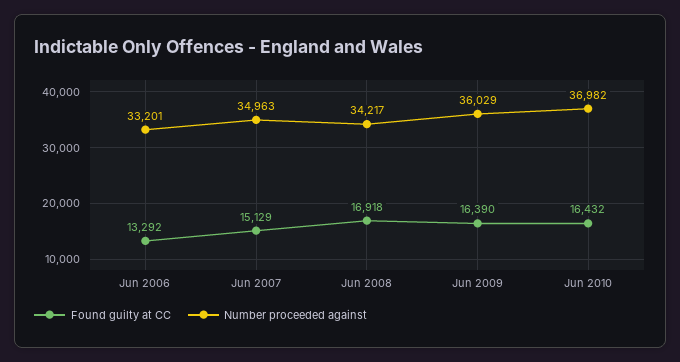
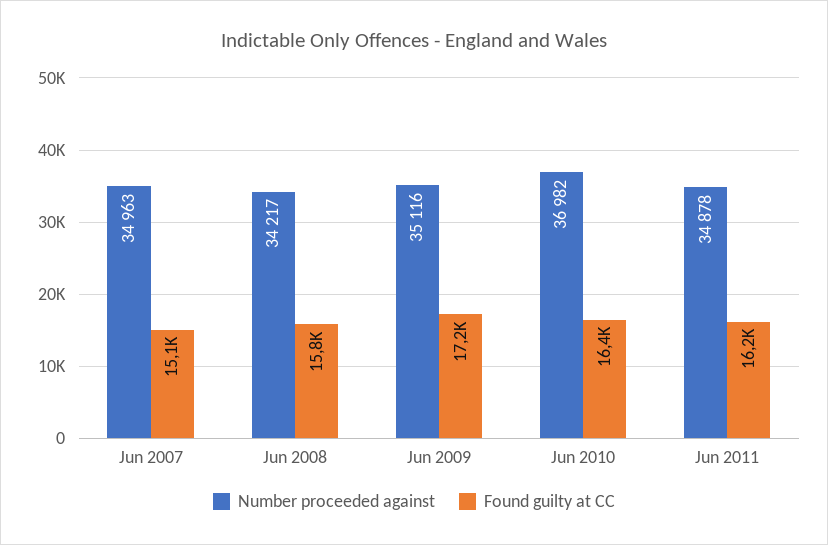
Found guilty at CC, Jun 2006: 13292 -> none
Number proceeded against, Jun 2006: 33201 -> none
Found guilty at CC, Jun 2008: 16918 -> 15800
Found guilty at CC, Jun 2009: 16390 -> 17200
Number proceeded against, Jun 2009: 36029 -> 35116
Number proceeded against, Jun 2011: none -> 34878
Found guilty at CC, Jun 2011: none -> 16200

